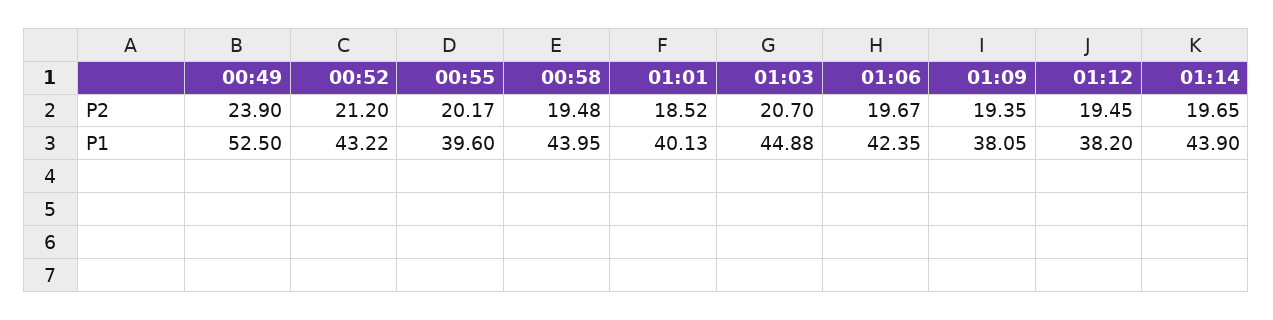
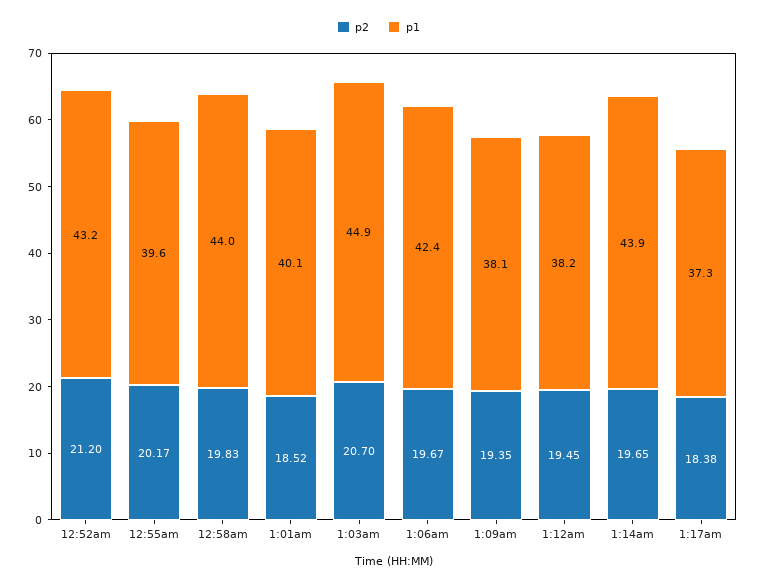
P2, 00:49: 23.9 -> none
P2, 00:58: 19.48 -> 19.83
P1, 00:49: 52.5 -> none
P2, 1:17am: none -> 18.38
P1, 1:17am: none -> 37.3

